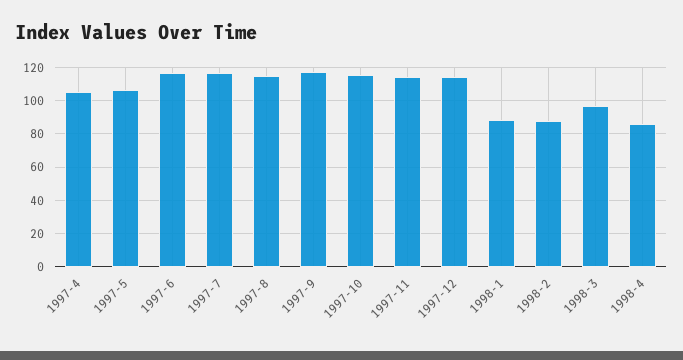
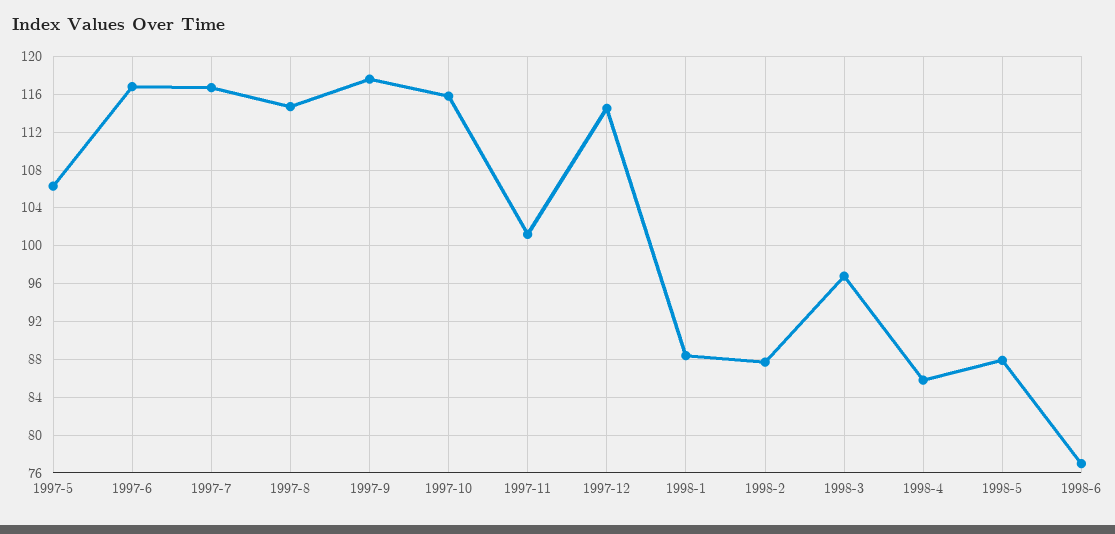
1997-4: 105 -> none
1997-11: 115 -> 101
1998-5: none -> 88
1998-6: none -> 77

